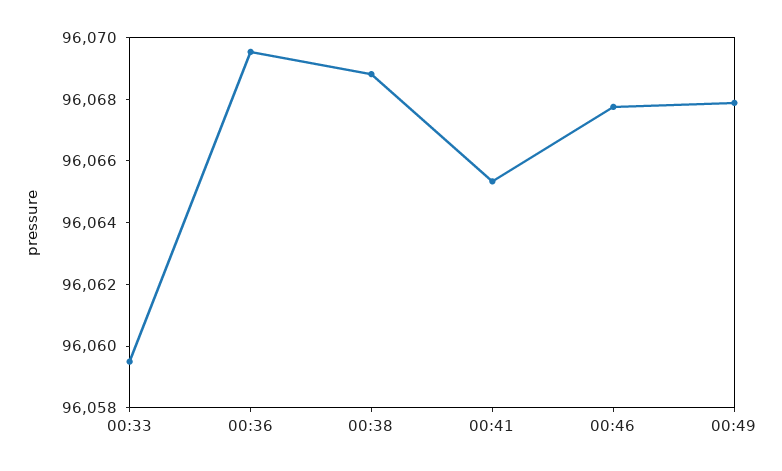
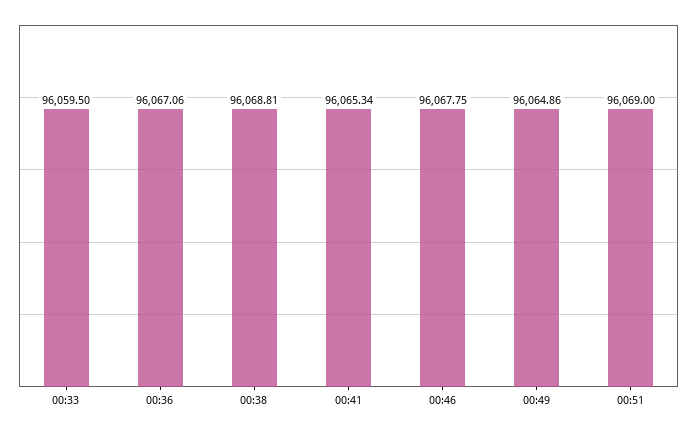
00:36: 96069.5 -> 96067.06
00:49: 96068 -> 96064.86
00:51: none -> 96069

